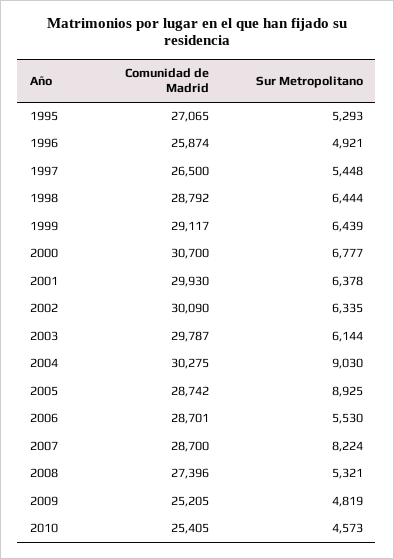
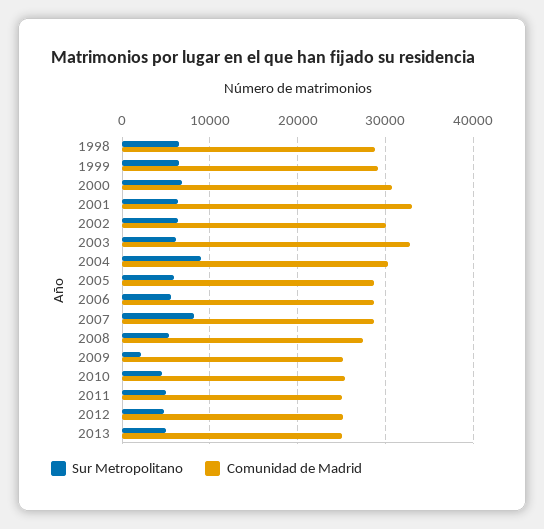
Comunidad de Madrid, 1995: 27065 -> none
Sur Metropolitano, 1995: 5293 -> none
Comunidad de Madrid, 1996: 25874 -> none
Sur Metropolitano, 1996: 4921 -> none
Comunidad de Madrid, 1997: 26500 -> none
Sur Metropolitano, 1997: 5448 -> none
Comunidad de Madrid, 2001: 29930 -> 33000
Comunidad de Madrid, 2003: 29787 -> 33000
Sur Metropolitano, 2005: 8925 -> 6000
Sur Metropolitano, 2009: 4819 -> 2000
Sur Metropolitano, 2011: none -> 5000
Comunidad de Madrid, 2011: none -> 25000
Sur Metropolitano, 2012: none -> 5000
Comunidad de Madrid, 2012: none -> 25000
Sur Metropolitano, 2013: none -> 5000
Comunidad de Madrid, 2013: none -> 25000

